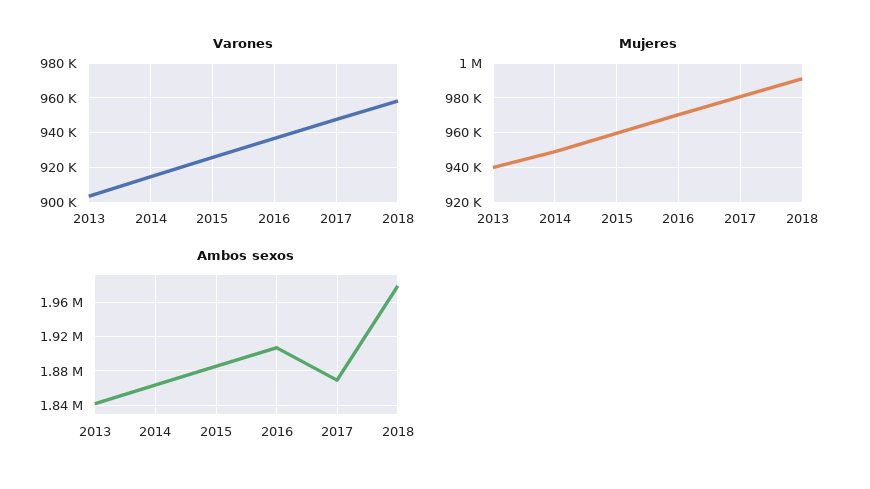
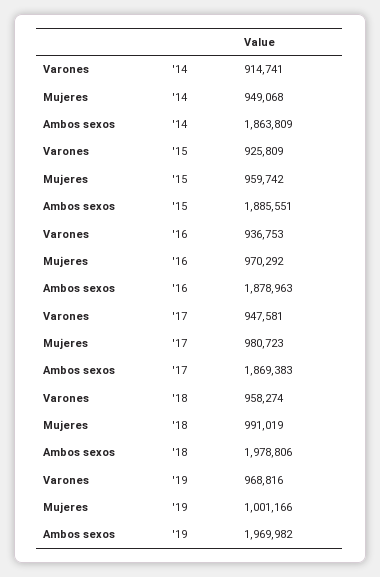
Varones, 2013: 905000 -> none
Mujeres, 2013: 940000 -> none
Ambos sexos, 2013: 1840000 -> none
Ambos sexos, 2016: 1910000 -> 1878963
Varones, '19: none -> 968816
Mujeres, '19: none -> 1001166
Ambos sexos, '19: none -> 1969982

